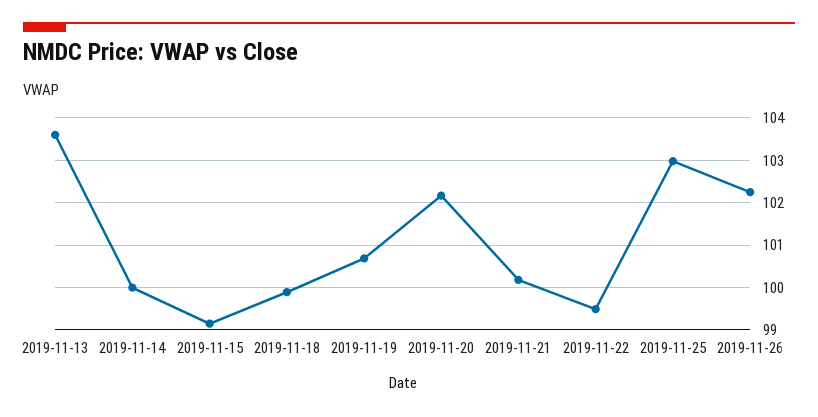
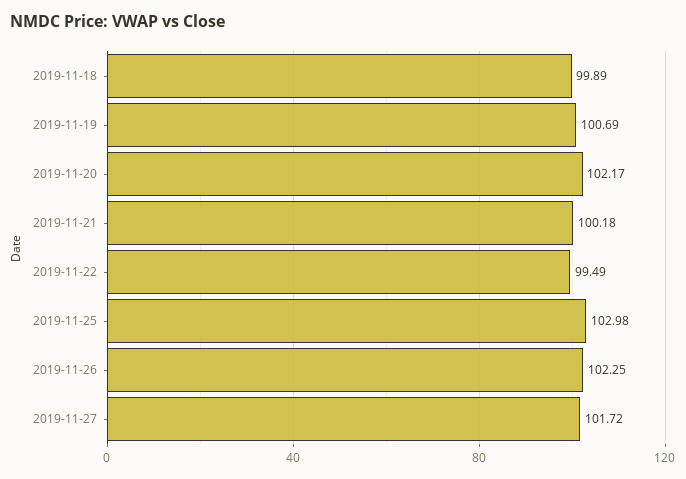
2019-11-13: 103.6 -> none
2019-11-14: 100 -> none
2019-11-15: 99.2 -> none
2019-11-27: none -> 101.72

